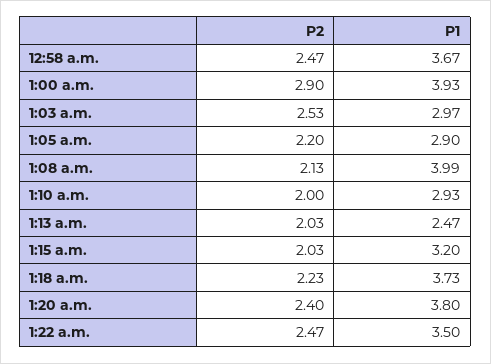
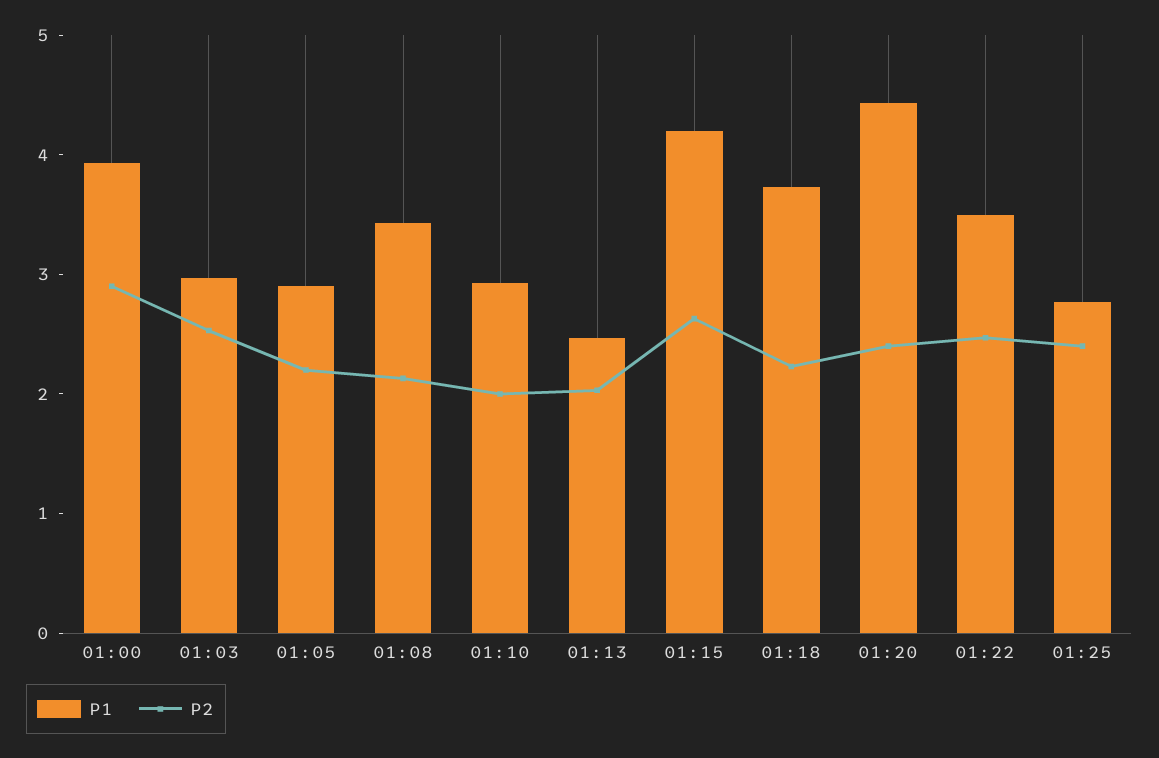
P2, 12:58 a.m.: 2.47 -> none
P1, 12:58 a.m.: 3.67 -> none
P1, 1:08 a.m.: 3.99 -> 3.4
P2, 1:15 a.m.: 2.03 -> 2.6
P1, 1:15 a.m.: 3.2 -> 4.2
P1, 1:20 a.m.: 3.8 -> 4.4
P1, 01:25: none -> 2.8
P2, 01:25: none -> 2.4

